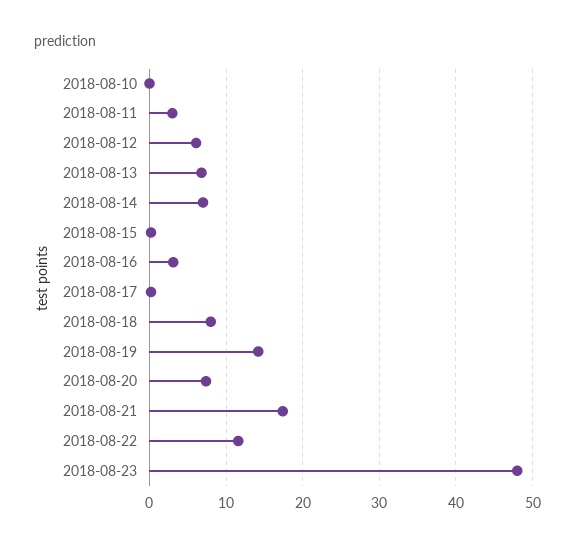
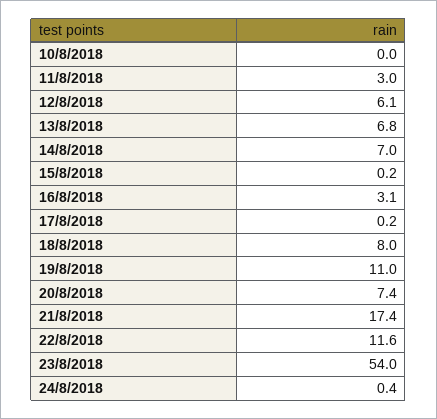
2018-08-19: 14 -> 11
2018-08-23: 48 -> 54
24/8/2018: none -> 0.4

